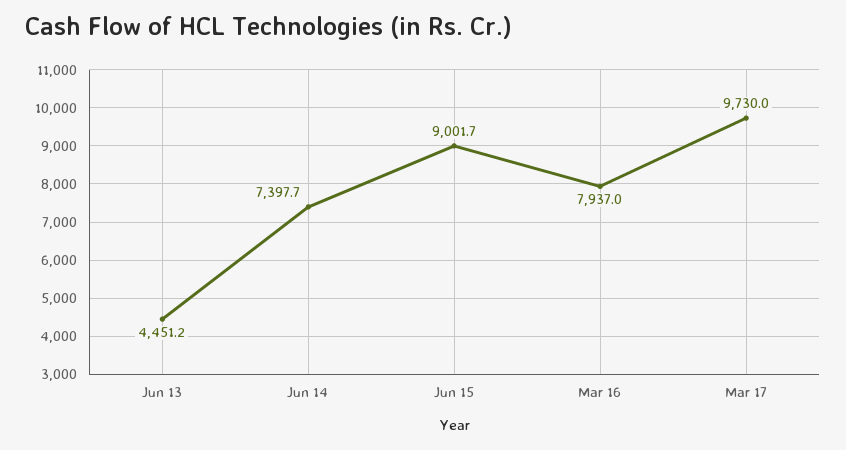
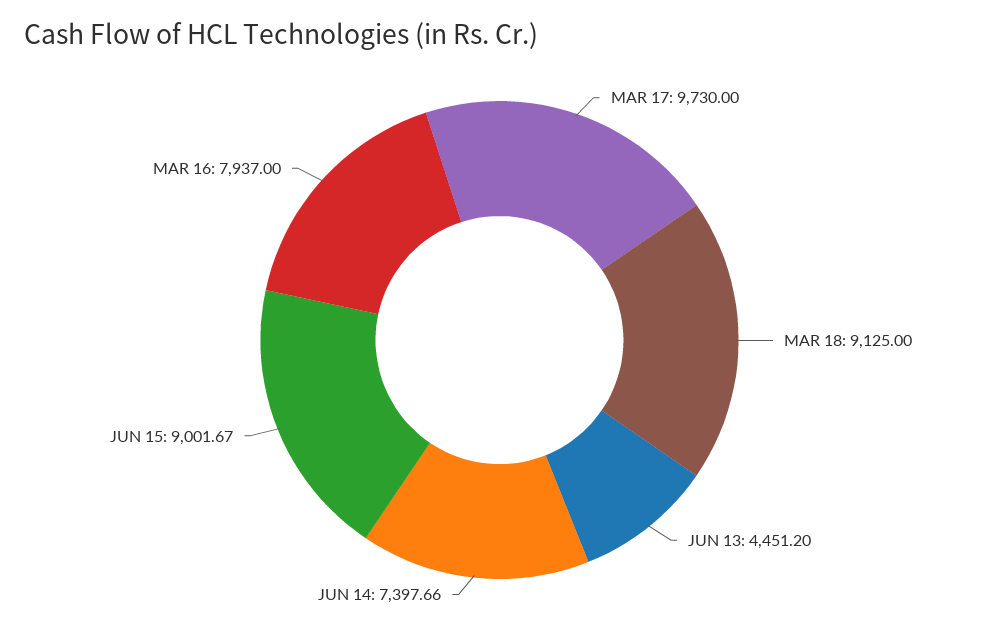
MAR 18: none -> 9125

